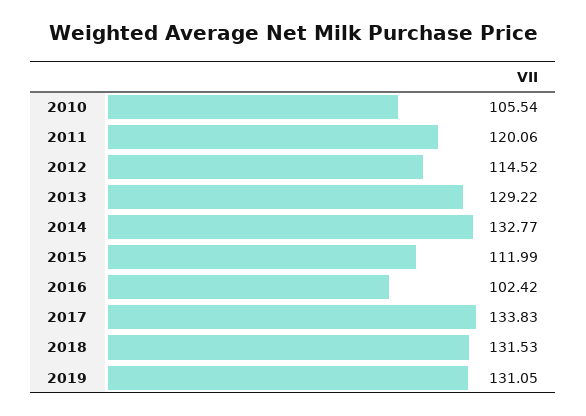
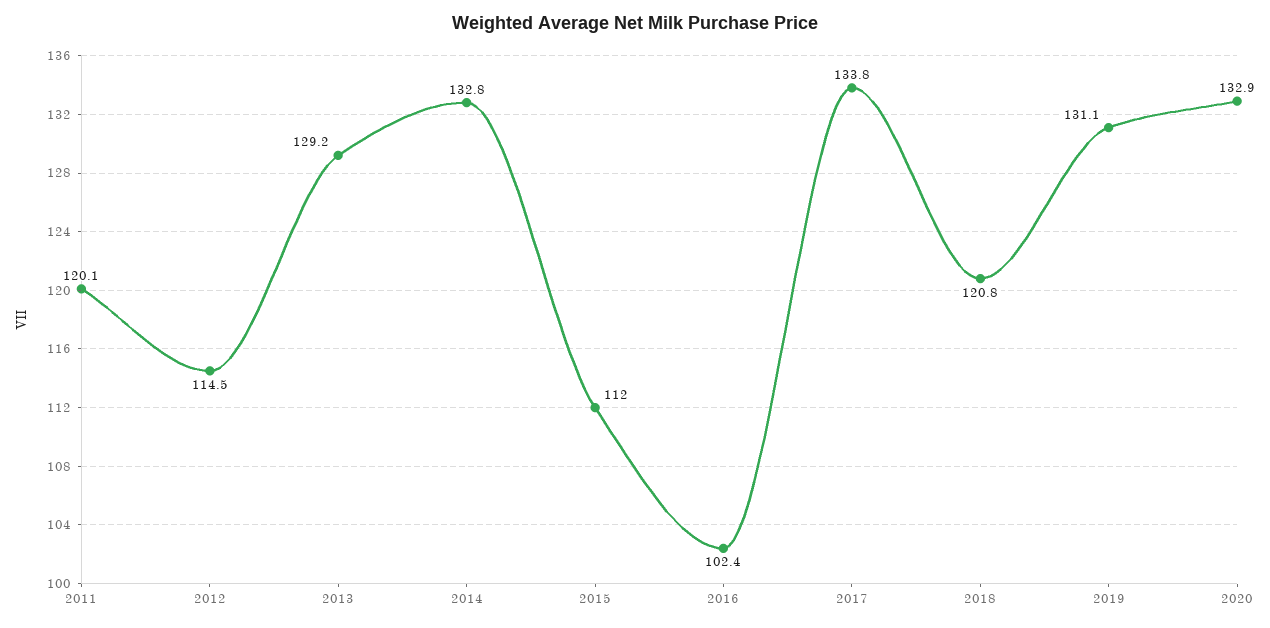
2010: 105.54 -> none
2018: 131.53 -> 120.8
2020: none -> 132.9

